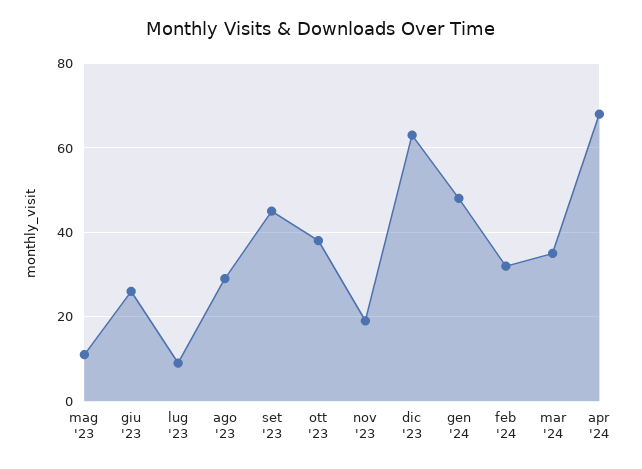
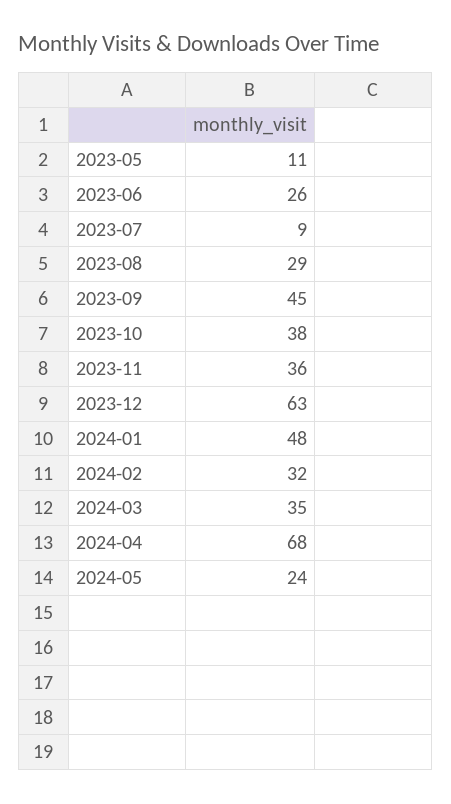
nov '23: 20 -> 36
2024-05: none -> 24

